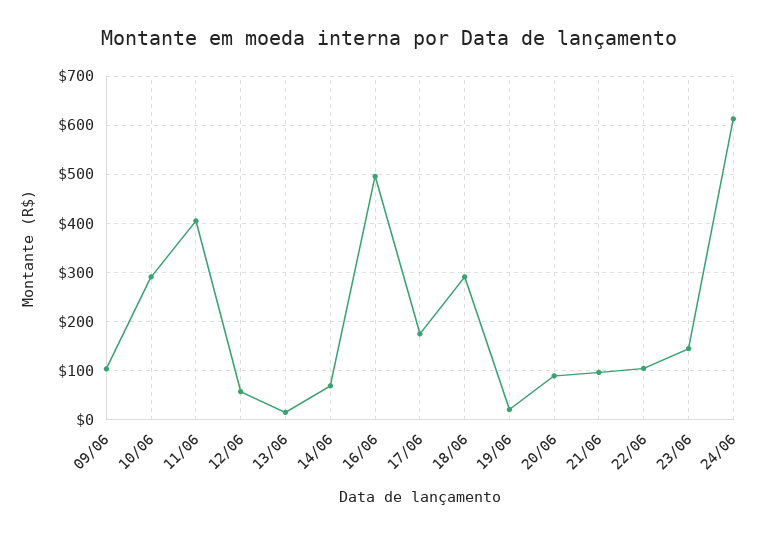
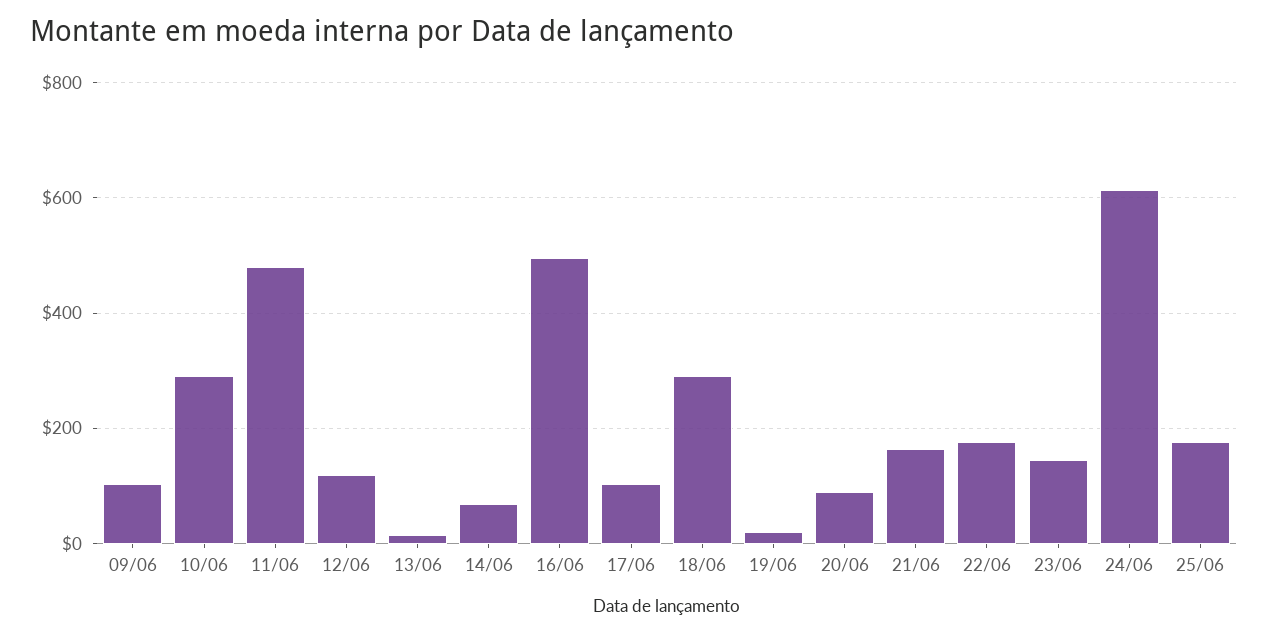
11/06: 400 -> 480
12/06: 60 -> 120
17/06: 180 -> 100
21/06: 100 -> 160
22/06: 100 -> 180
25/06: none -> 180

